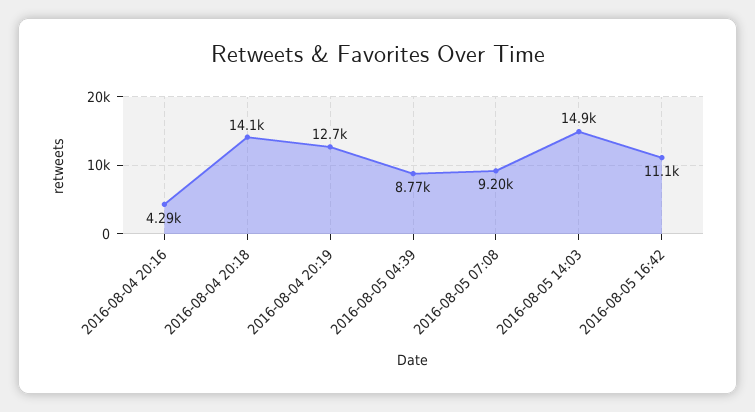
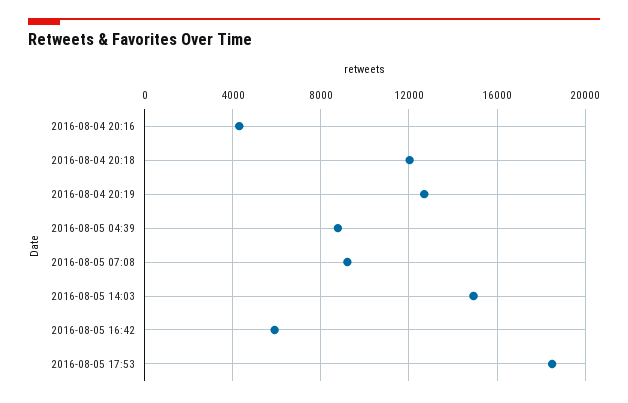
2016-08-04 20:18: 14100 -> 12000
2016-08-05 16:42: 11100 -> 6000
2016-08-05 17:53: none -> 18500

